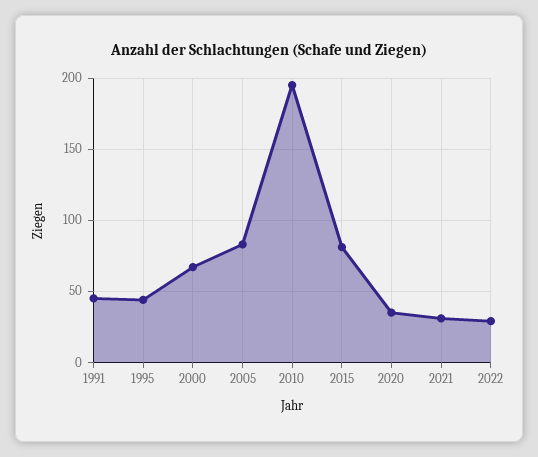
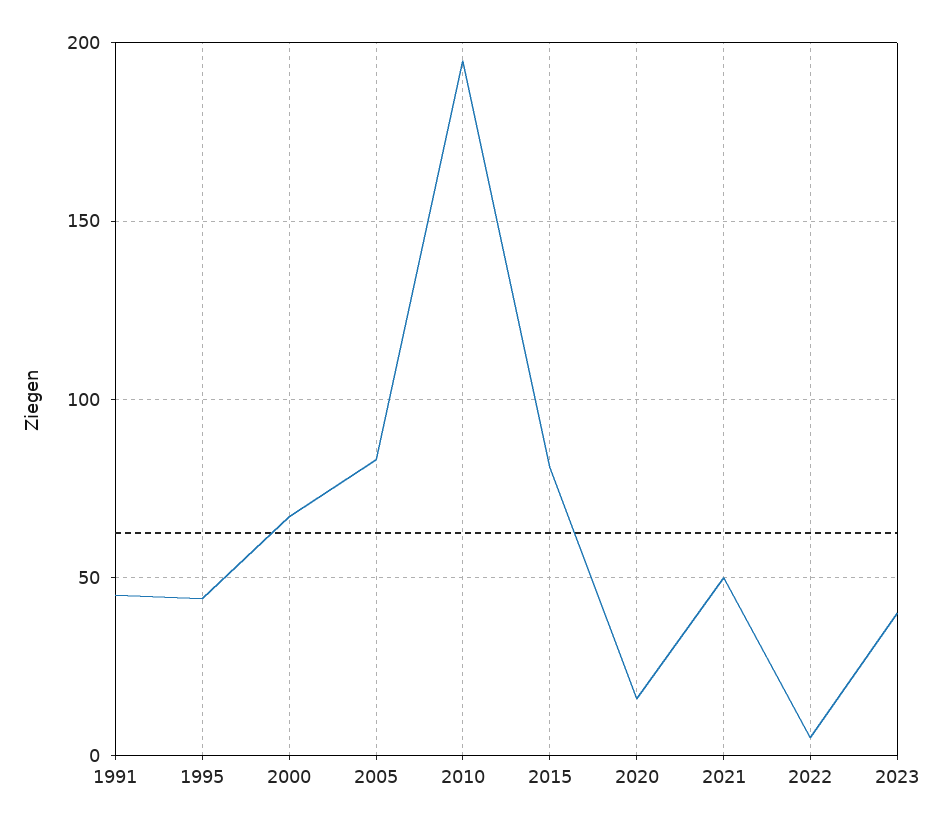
2020: 35 -> 15
2021: 30 -> 50
2022: 30 -> 5
2023: none -> 40

